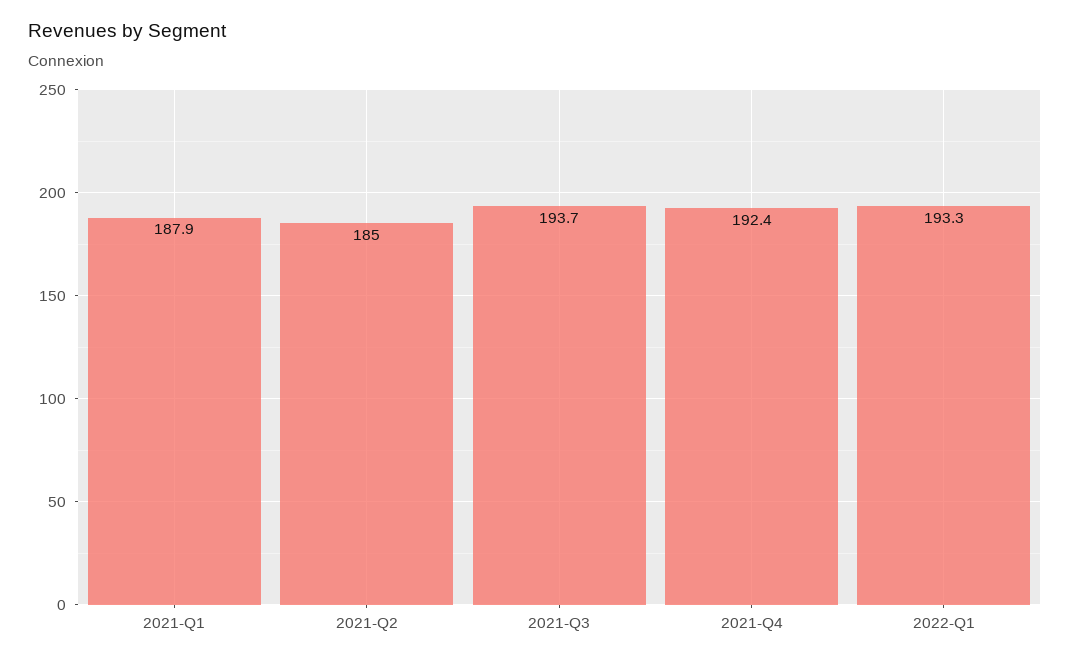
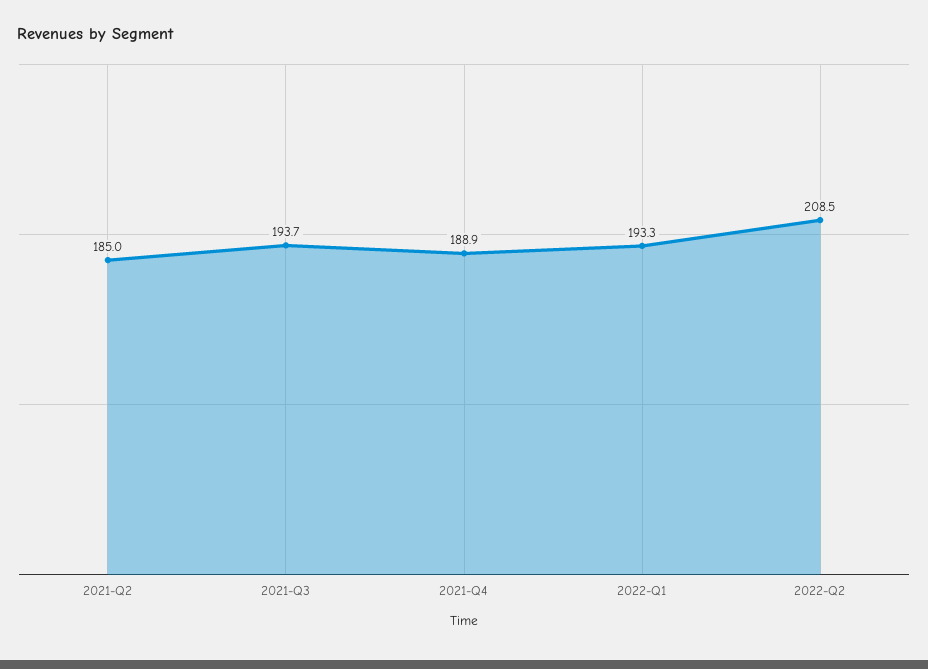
2021-Q1: 187.9 -> none
2021-Q4: 192.4 -> 188.9
2022-Q2: none -> 208.5

